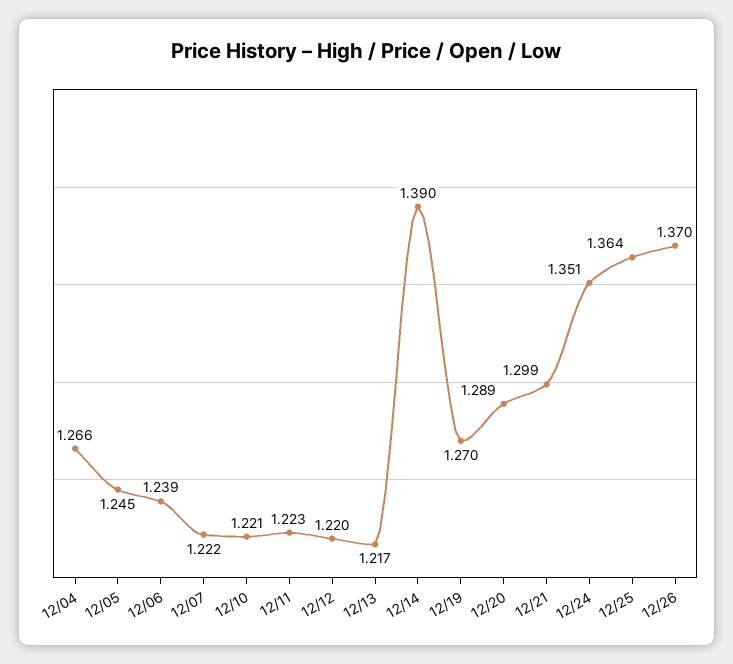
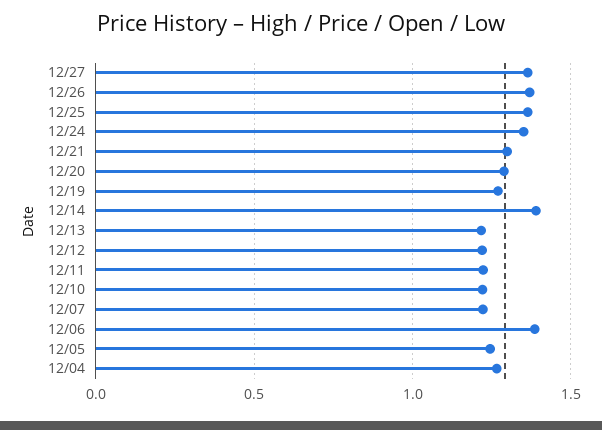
12/06: 1.239 -> 1.4
12/27: none -> 1.35

